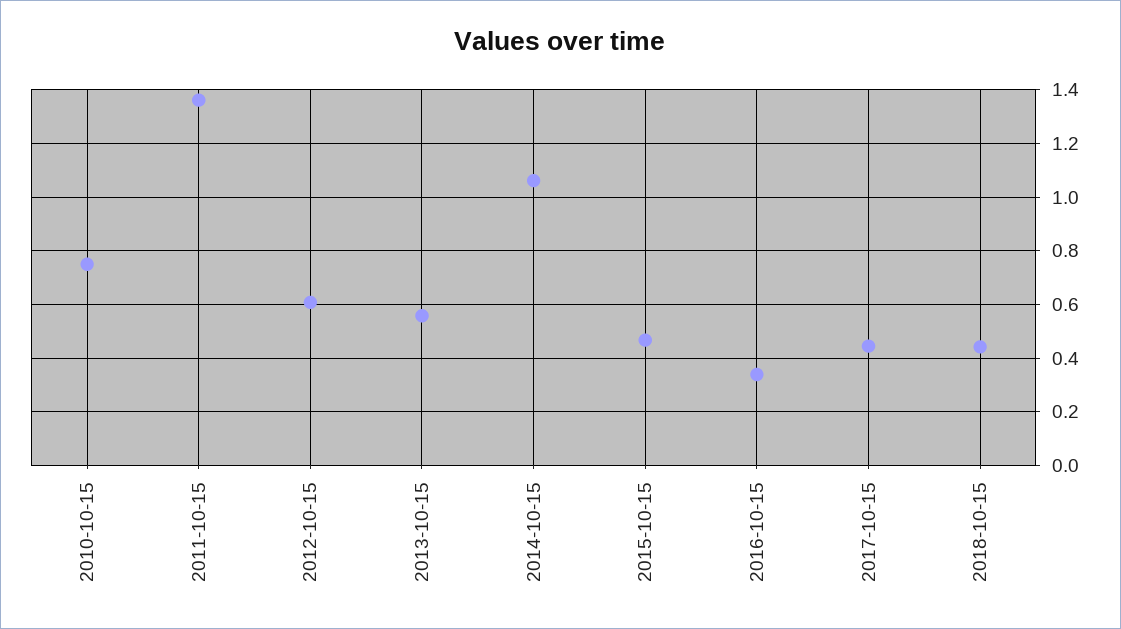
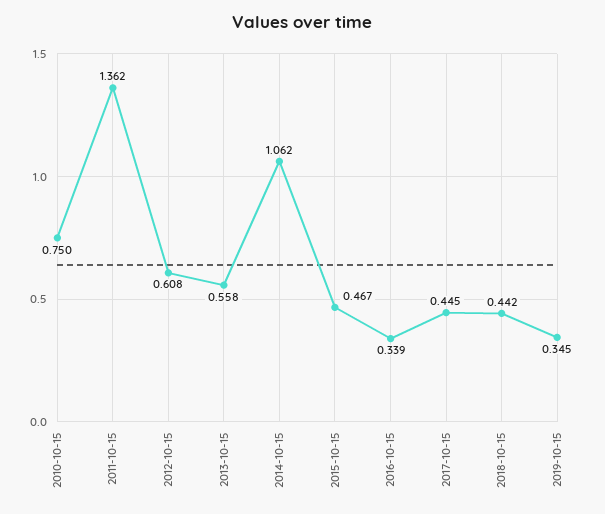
2019-10-15: none -> 0.345

